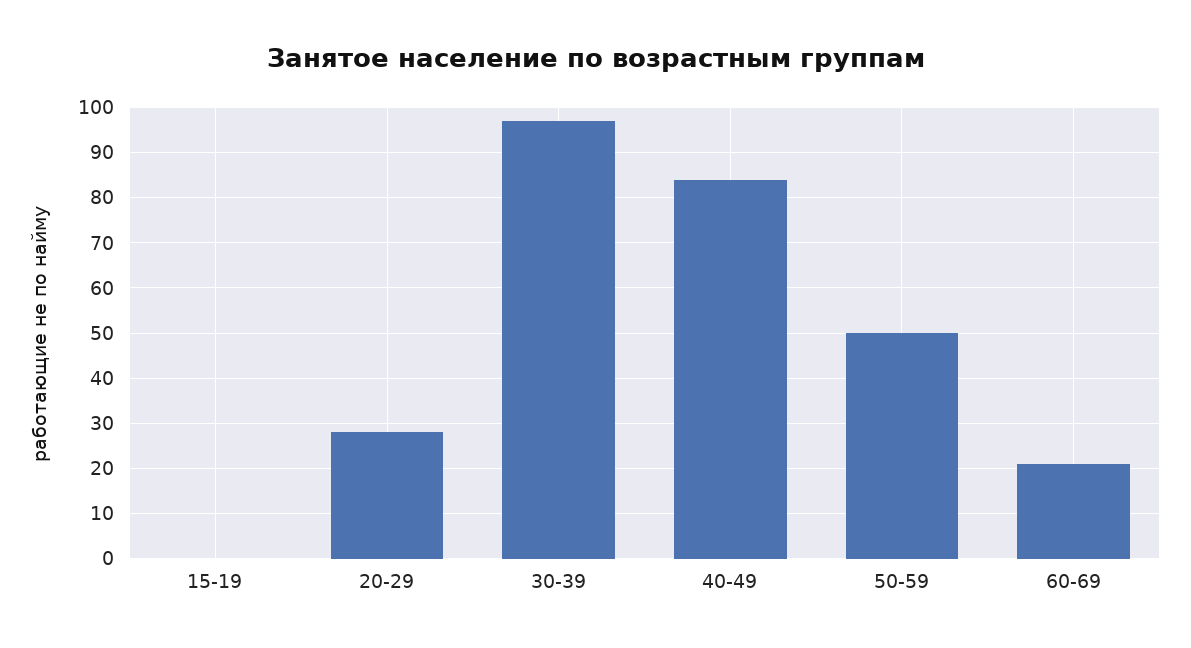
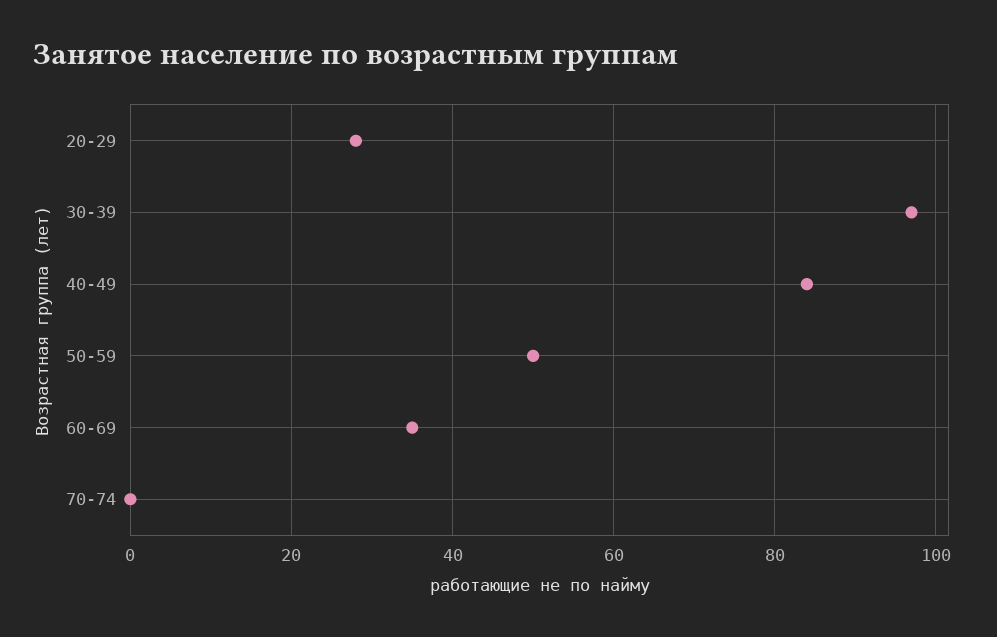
15-19: 0 -> none
60-69: 20 -> 35
70-74: none -> 0

